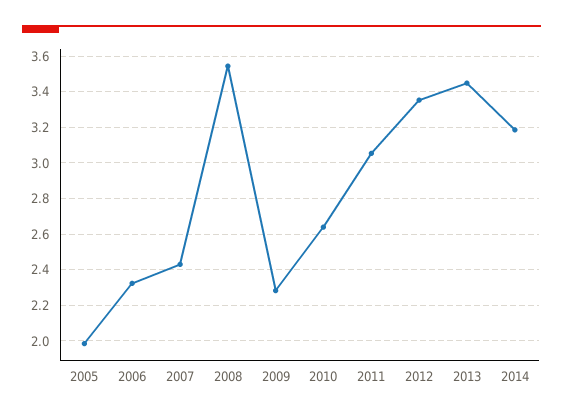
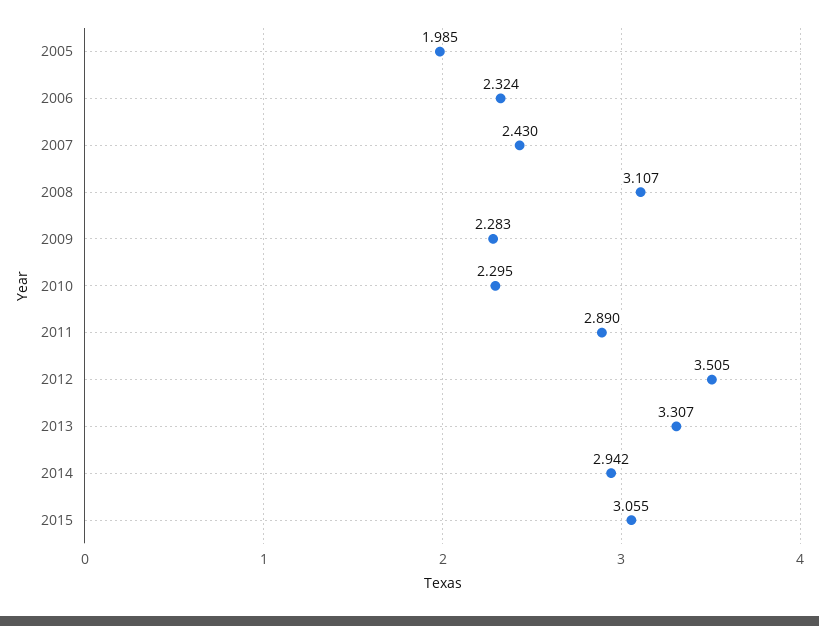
2008: 3.55 -> 3.107
2010: 2.65 -> 2.295
2011: 3.05 -> 2.89
2012: 3.35 -> 3.505
2013: 3.45 -> 3.307
2014: 3.2 -> 2.942
2015: none -> 3.055

